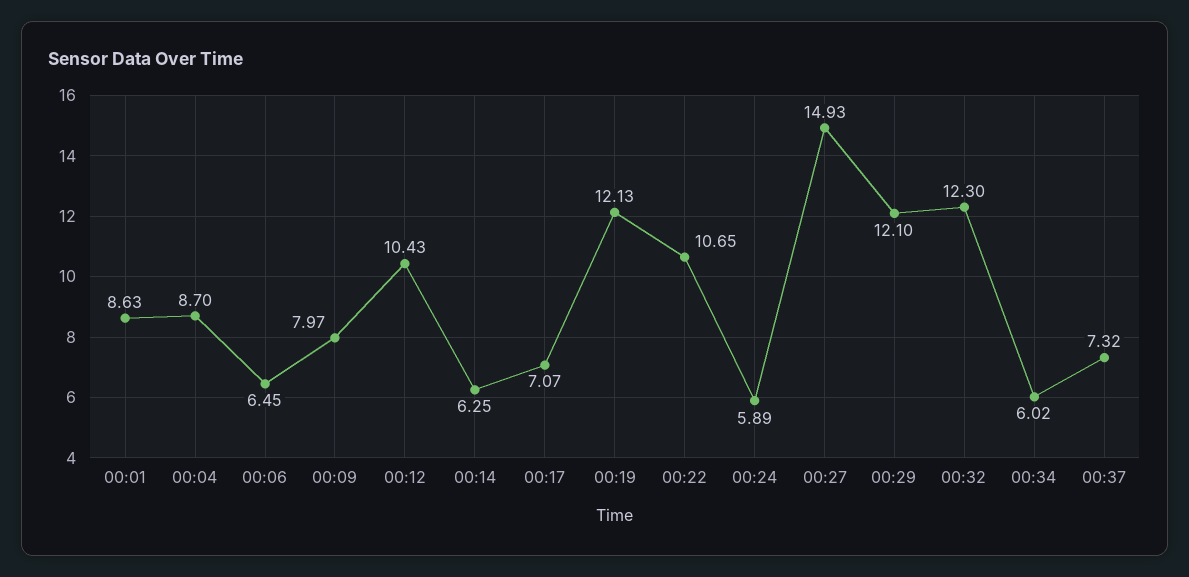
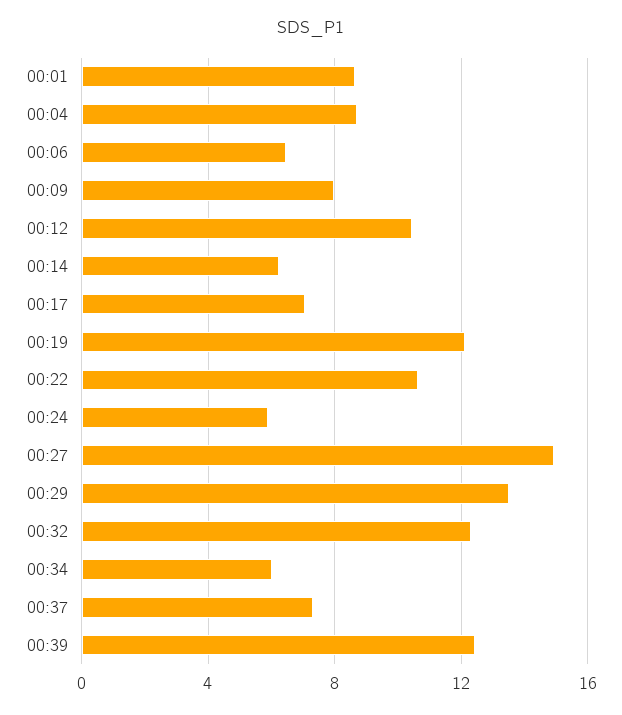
00:29: 12.1 -> 13.5
00:39: none -> 12.5

